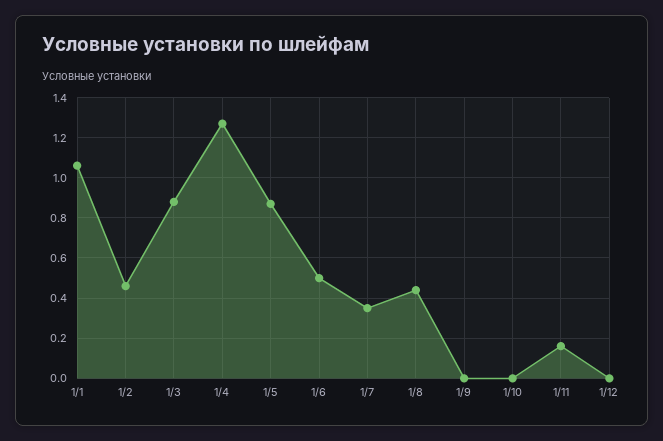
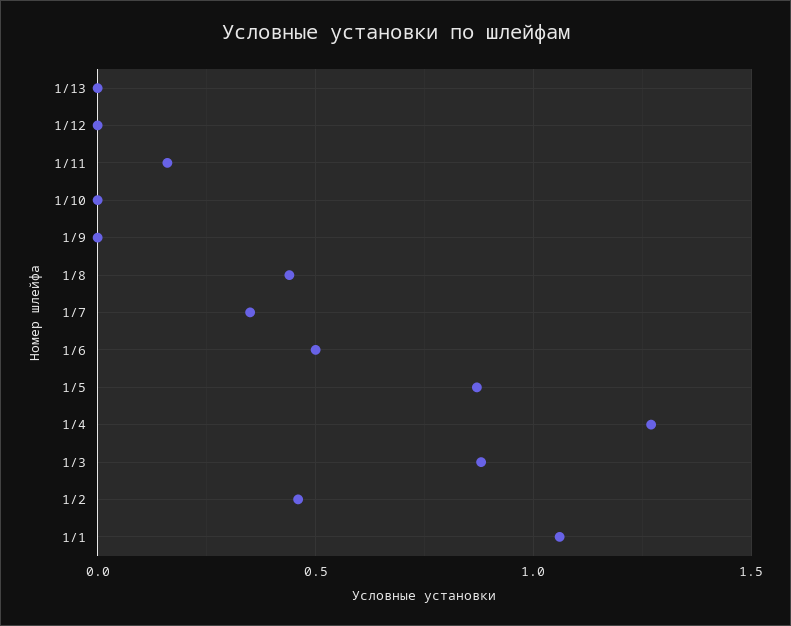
1/13: none -> 0

